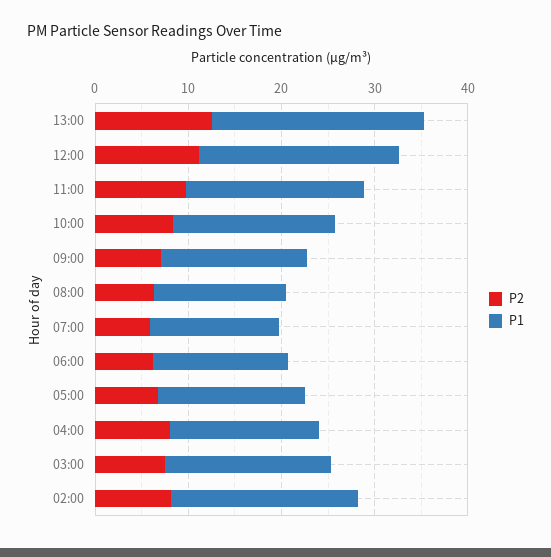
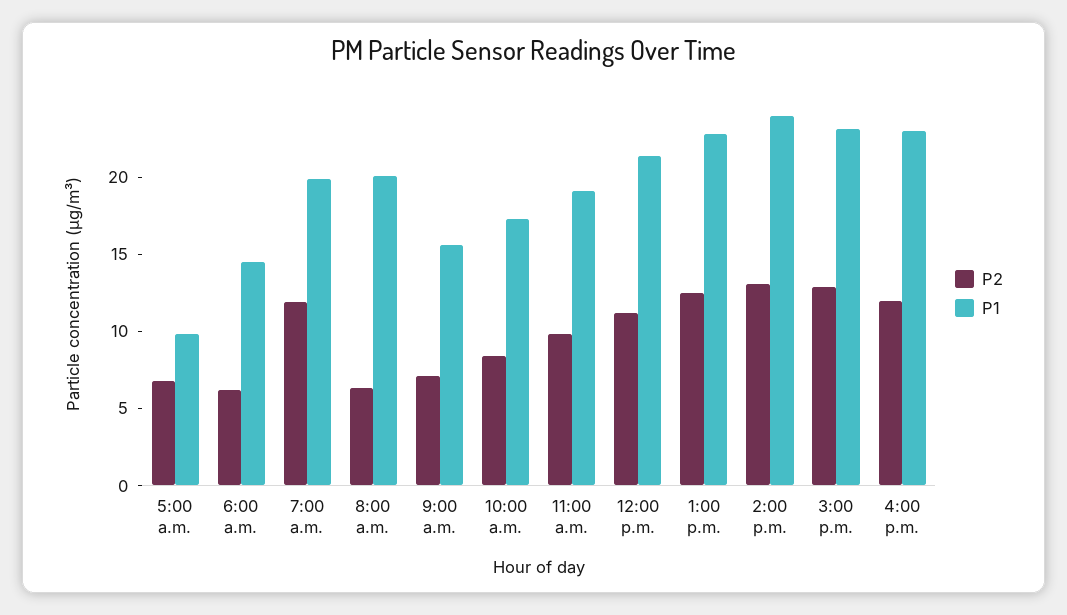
P1, 08:00: 14 -> 20
P2, 07:00: 6 -> 12
P1, 07:00: 14 -> 20
P1, 05:00: 16 -> 10
P2, 04:00: 8 -> none
P1, 04:00: 16 -> none
P2, 03:00: 8 -> none
P1, 03:00: 18 -> none
P2, 02:00: 8 -> none
P1, 02:00: 20 -> none
P2, 2:00 p.m.: none -> 13
P1, 2:00 p.m.: none -> 24
P2, 3:00 p.m.: none -> 13
P1, 3:00 p.m.: none -> 23
P2, 4:00 p.m.: none -> 12
P1, 4:00 p.m.: none -> 23

